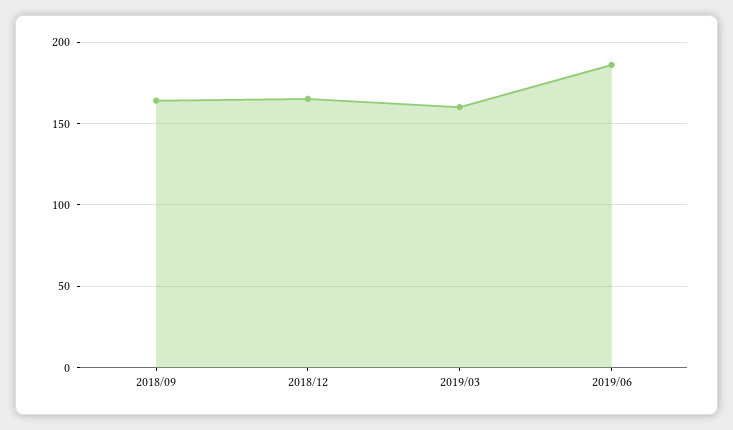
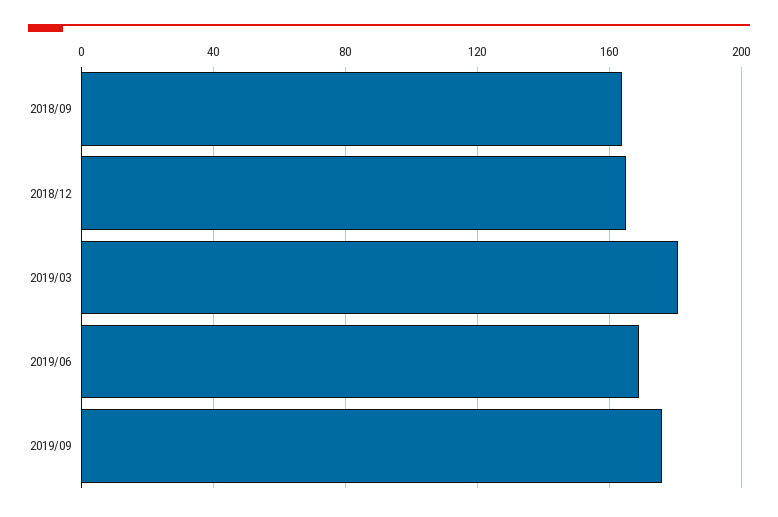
2019/03: 160 -> 180
2019/06: 185 -> 170
2019/09: none -> 175

